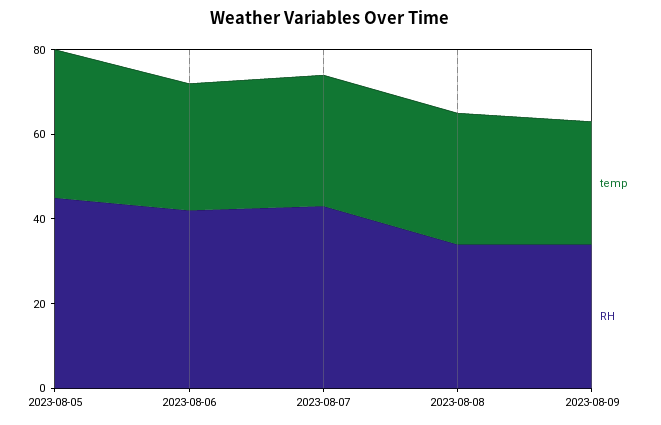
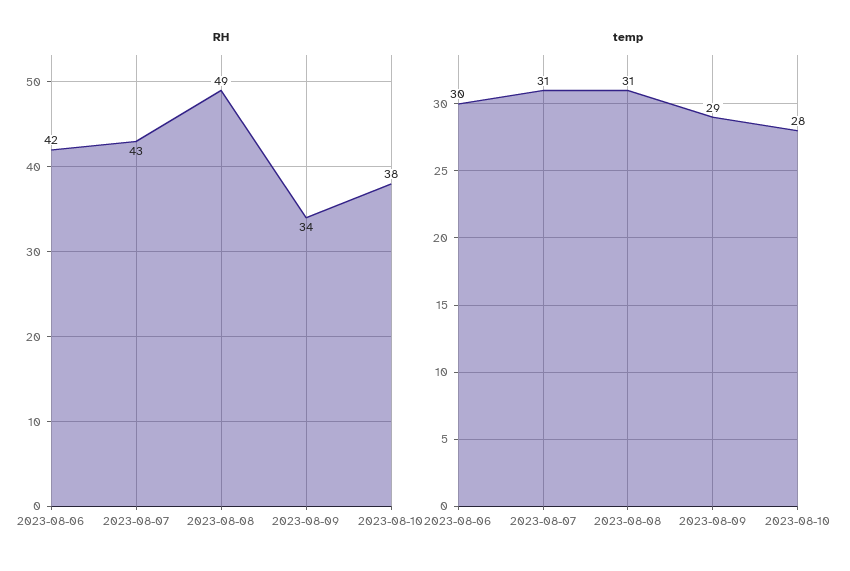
temp, 2023-08-05: 35 -> none
RH, 2023-08-05: 45 -> none
RH, 2023-08-08: 35 -> 49
RH, 2023-08-10: none -> 38
temp, 2023-08-10: none -> 28

